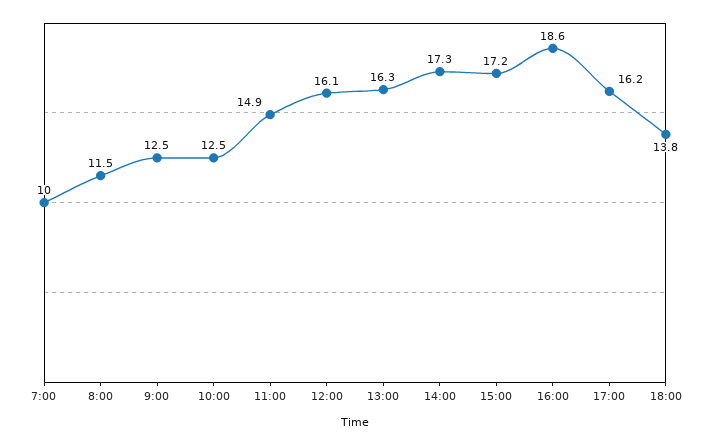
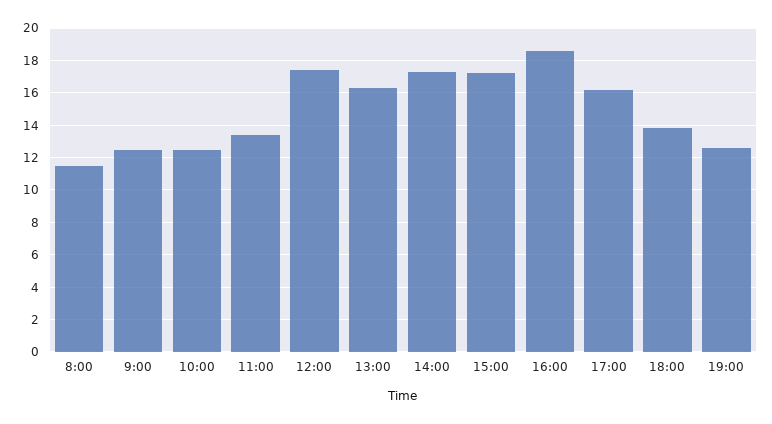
7:00: 10 -> none
11:00: 14.9 -> 13.5
12:00: 16.1 -> 17.5
19:00: none -> 12.5

